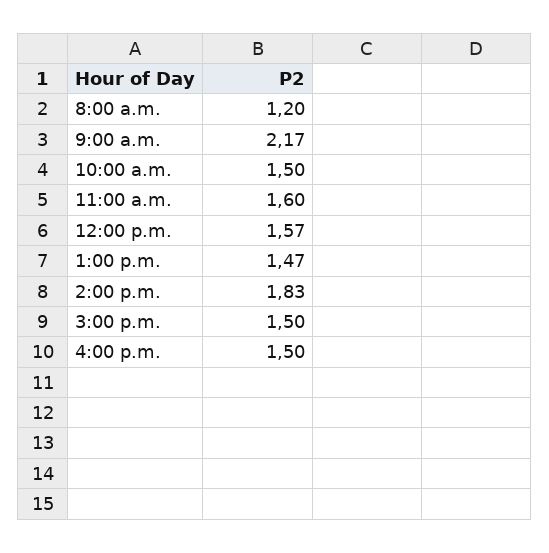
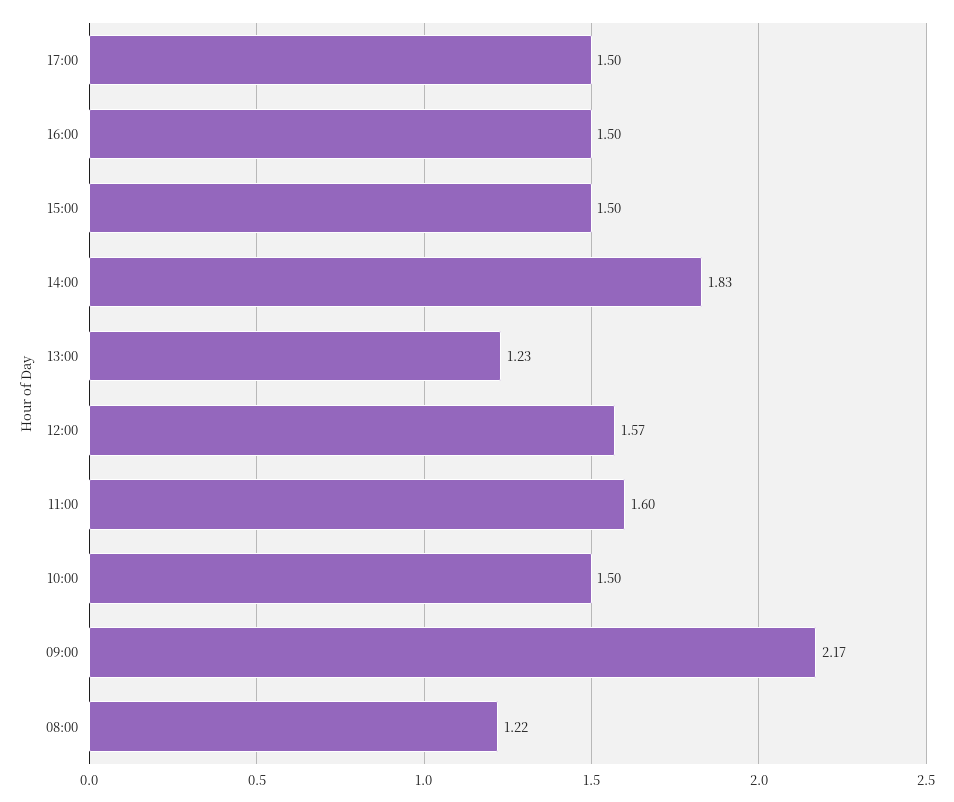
8:00 a.m.: 1.2 -> 1.22
1:00 p.m.: 1.47 -> 1.23
17:00: none -> 1.5

